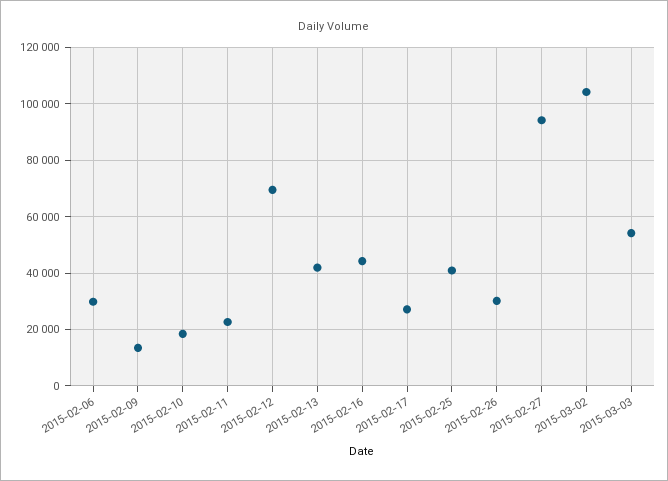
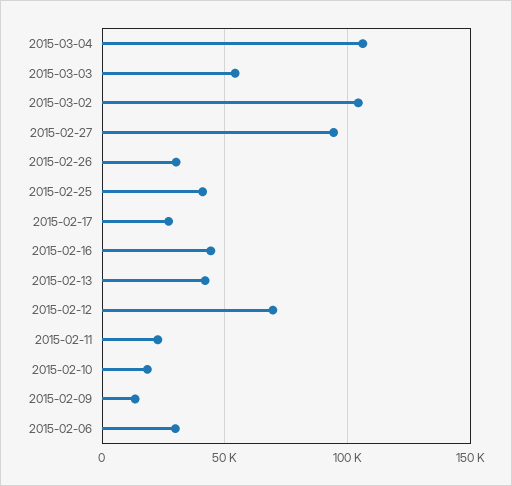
2015-03-04: none -> 105000

